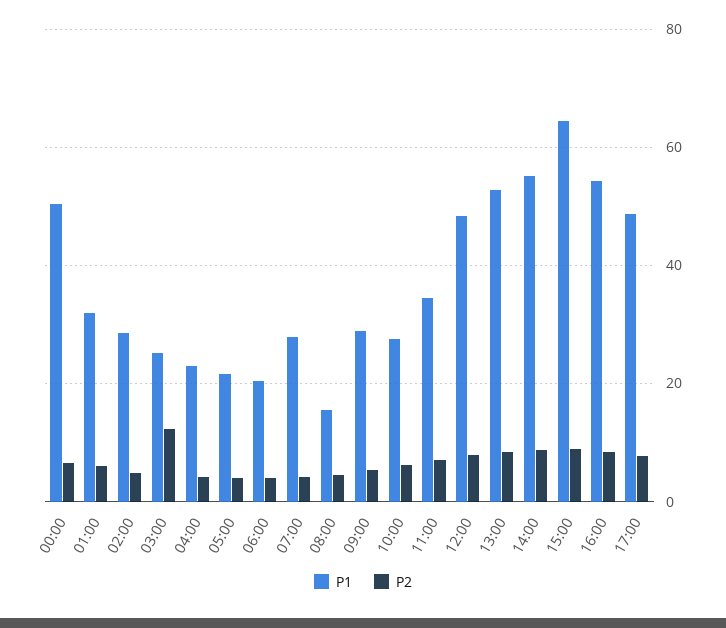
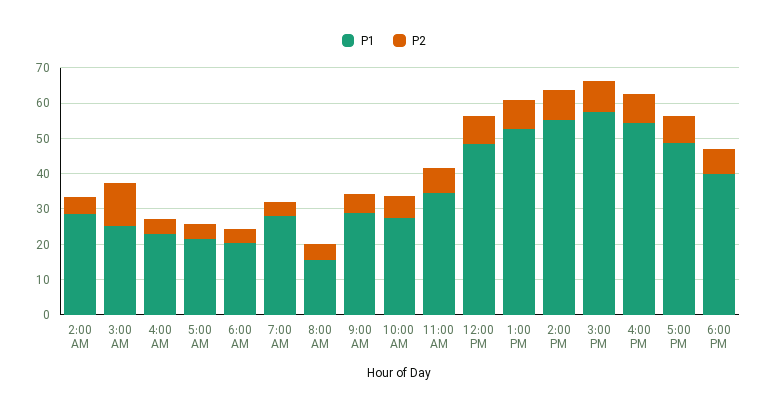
P1, 00:00: 50 -> none
P2, 00:00: 6 -> none
P1, 01:00: 32 -> none
P2, 01:00: 6 -> none
P1, 15:00: 64 -> 57.5
P1, 6:00 PM: none -> 40
P2, 6:00 PM: none -> 7.5

